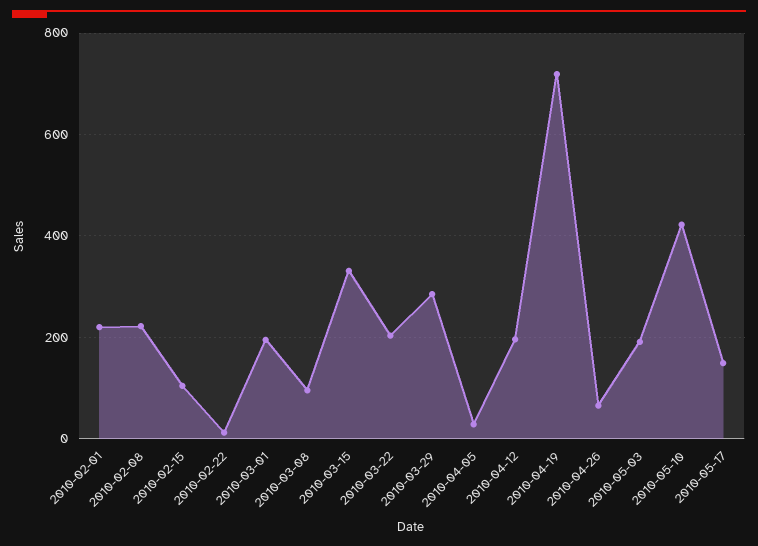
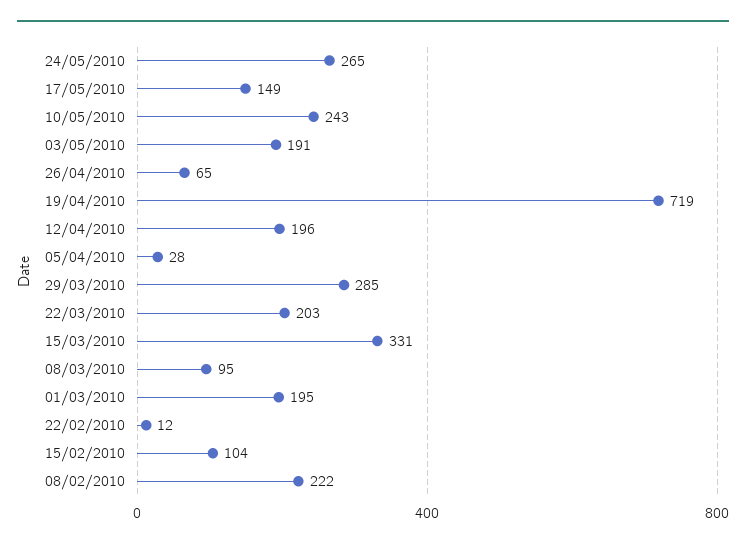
2010-02-01: 220 -> none
2010-05-10: 420 -> 243
24/05/2010: none -> 265

